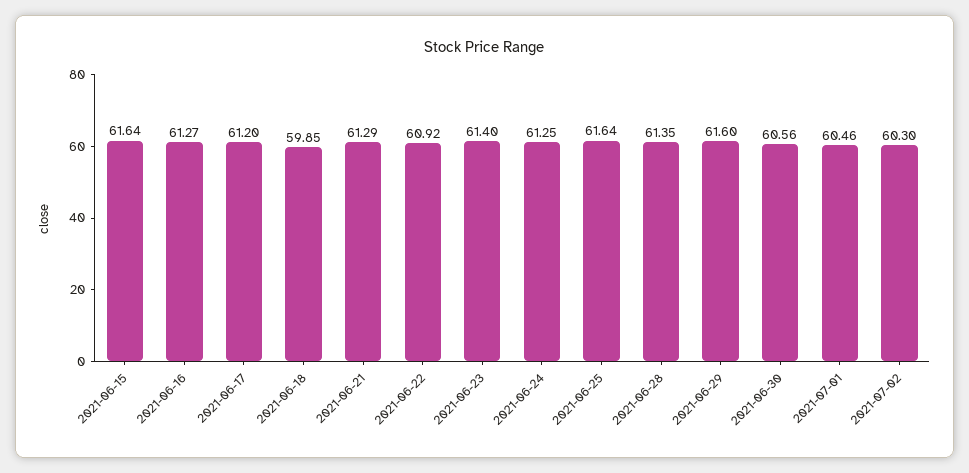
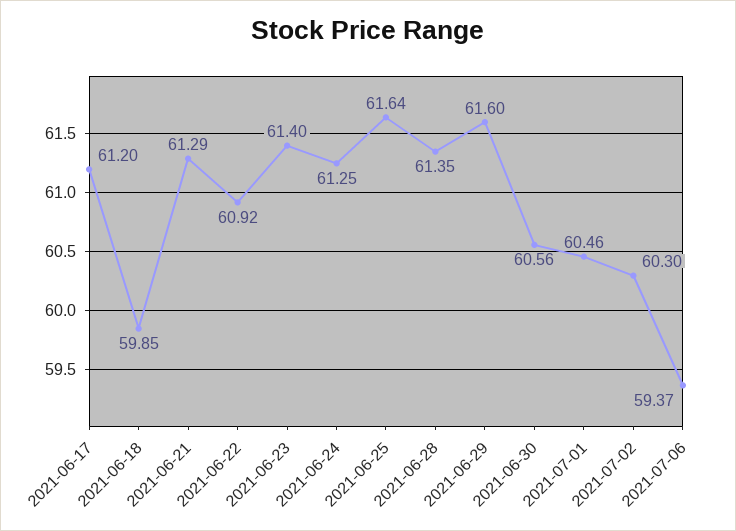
2021-06-15: 61.64 -> none
2021-06-16: 61.27 -> none
2021-07-06: none -> 59.37

